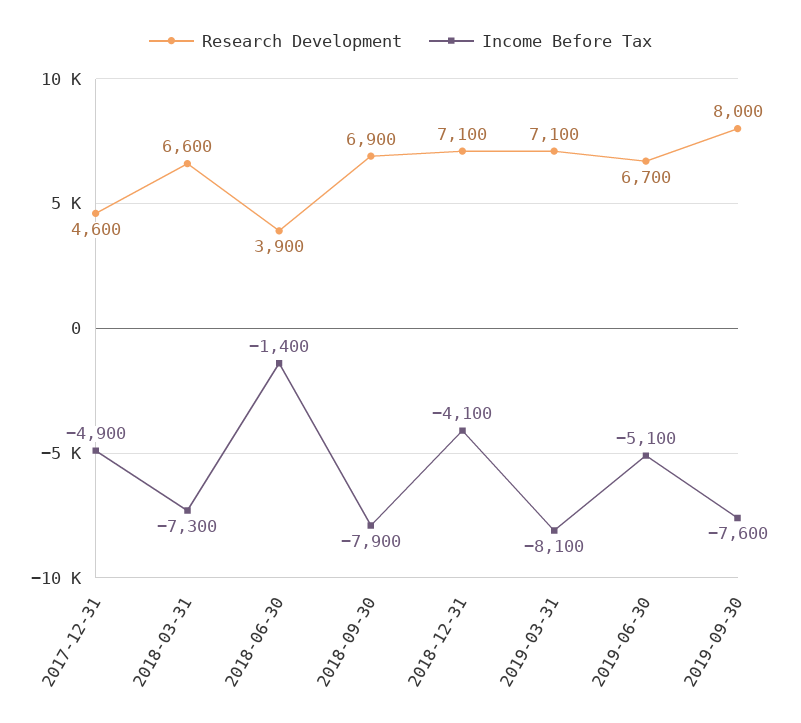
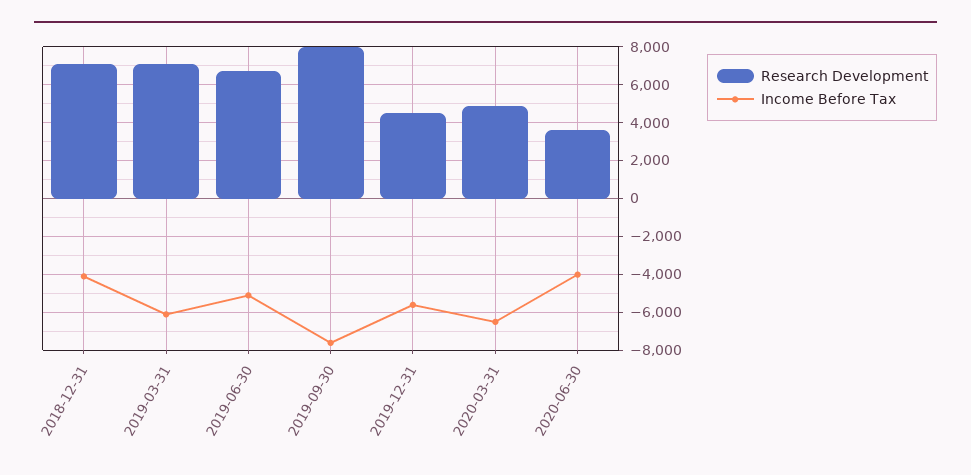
Research Development, 2017-12-31: 4600 -> none
Income Before Tax, 2017-12-31: -4900 -> none
Research Development, 2018-03-31: 6600 -> none
Income Before Tax, 2018-03-31: -7300 -> none
Research Development, 2018-06-30: 3900 -> none
Income Before Tax, 2018-06-30: -1400 -> none
Research Development, 2018-09-30: 6900 -> none
Income Before Tax, 2018-09-30: -7900 -> none
Income Before Tax, 2019-03-31: -8100 -> -6000
Research Development, 2019-12-31: none -> 4500
Income Before Tax, 2019-12-31: none -> -5500
Research Development, 2020-03-31: none -> 5000
Income Before Tax, 2020-03-31: none -> -6500
Research Development, 2020-06-30: none -> 3500
Income Before Tax, 2020-06-30: none -> -4000

